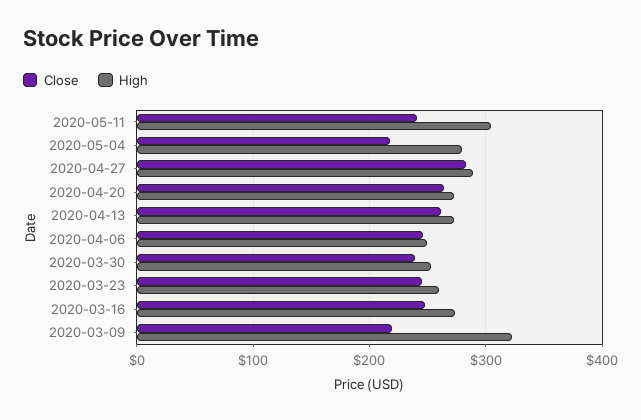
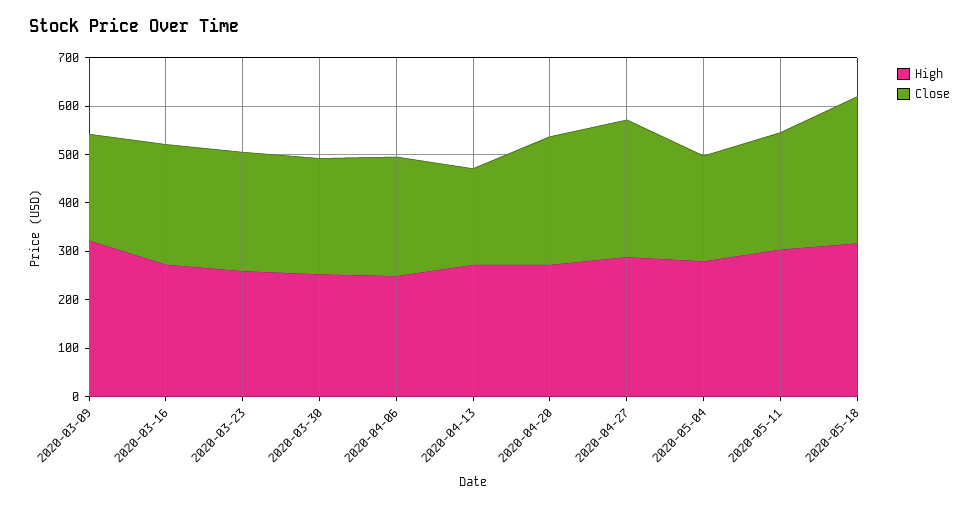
Close, 2020-04-13: 260 -> 200
High, 2020-05-18: none -> 320
Close, 2020-05-18: none -> 300

